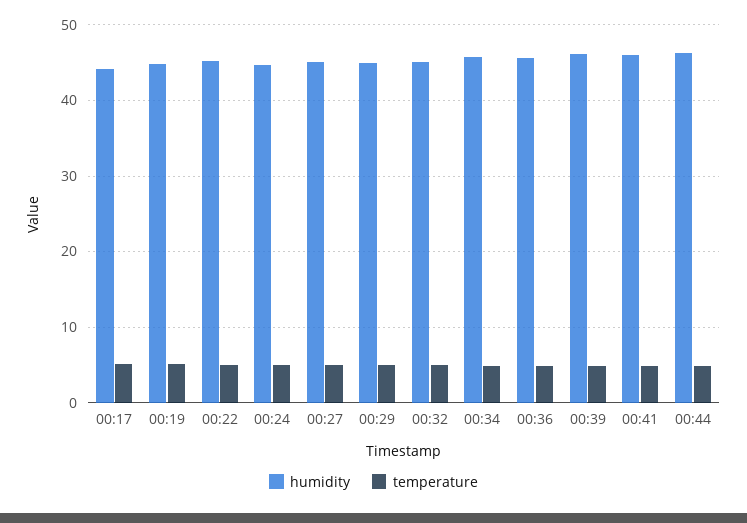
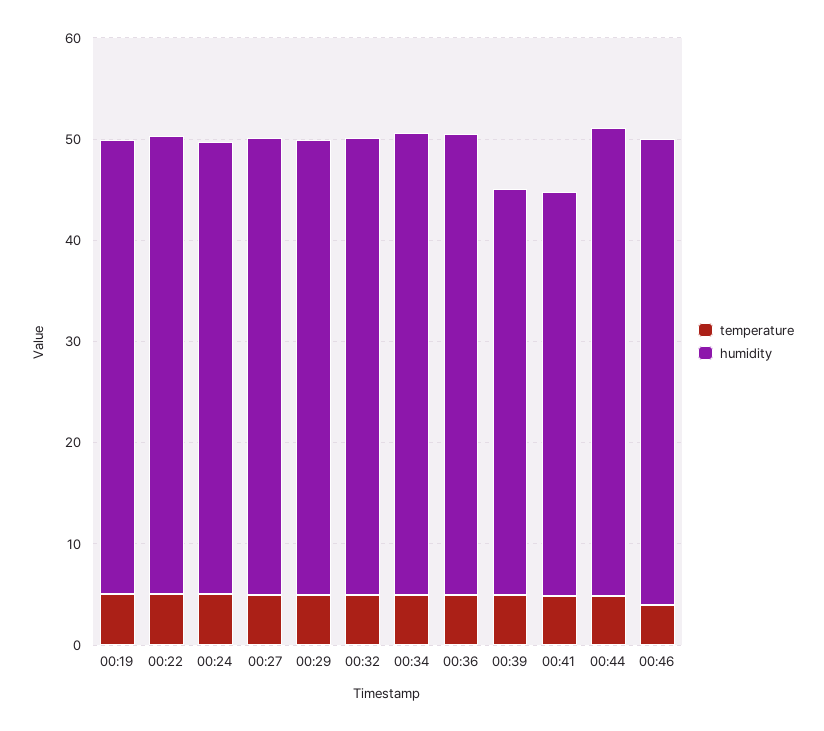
humidity, 00:17: 44 -> none
temperature, 00:17: 5 -> none
humidity, 00:39: 46 -> 40
humidity, 00:41: 46 -> 40
temperature, 00:46: none -> 4
humidity, 00:46: none -> 46

